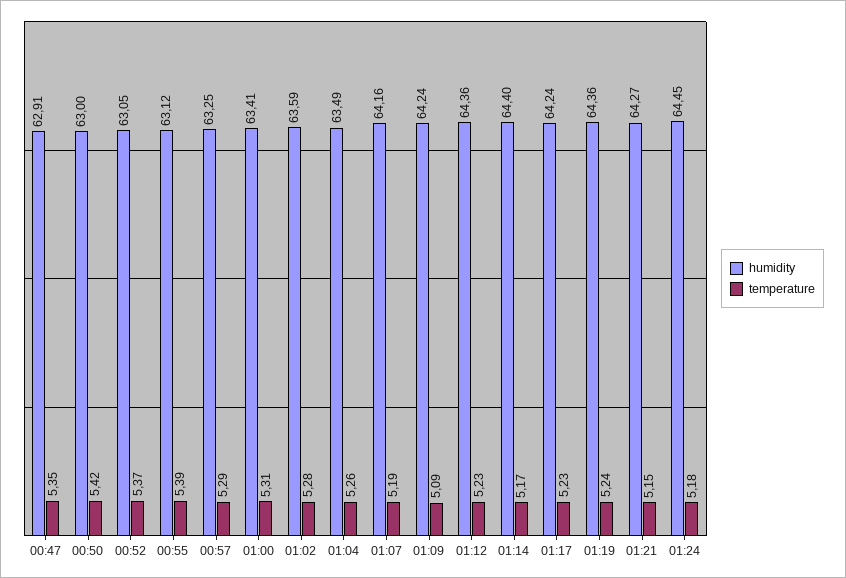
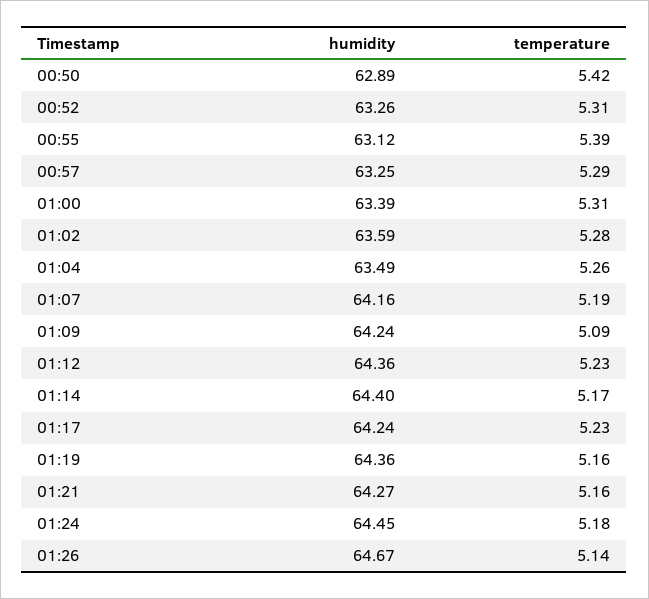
humidity, 00:47: 62.91 -> none
temperature, 00:47: 5.35 -> none
humidity, 00:50: 63 -> 62.89
humidity, 00:52: 63.05 -> 63.26
temperature, 00:52: 5.37 -> 5.31
humidity, 01:00: 63.41 -> 63.39
temperature, 01:19: 5.24 -> 5.16
temperature, 01:21: 5.15 -> 5.16
humidity, 01:26: none -> 64.67
temperature, 01:26: none -> 5.14

